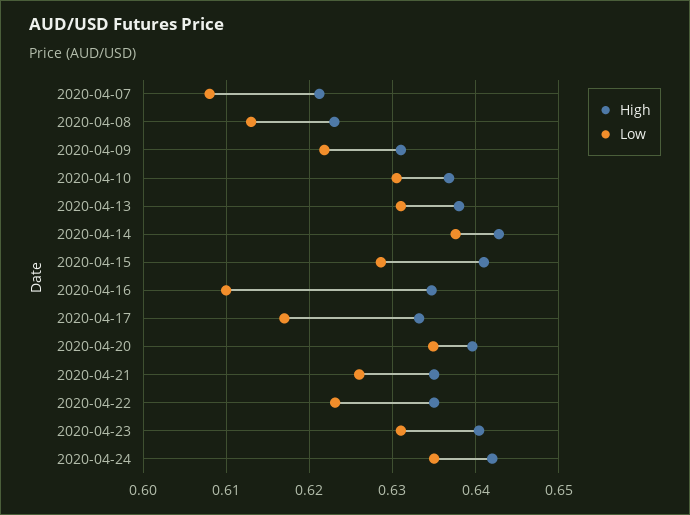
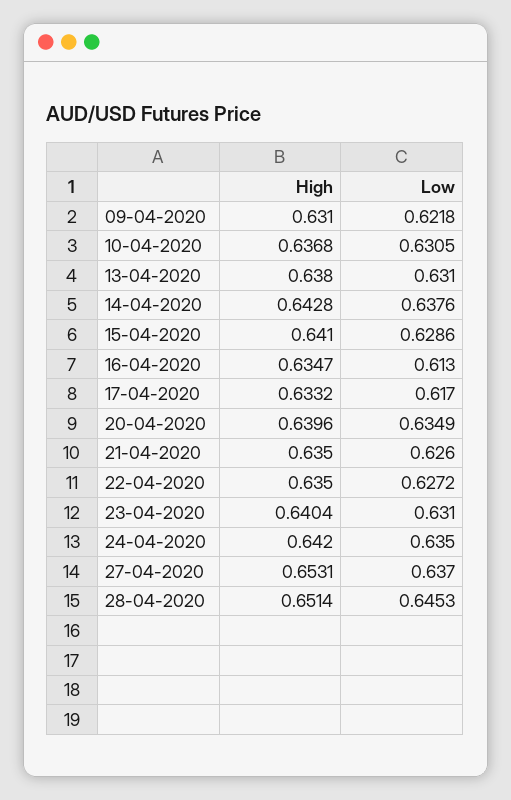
High, 2020-04-07: 0.621 -> none
Low, 2020-04-07: 0.608 -> none
High, 2020-04-08: 0.623 -> none
Low, 2020-04-08: 0.613 -> none
Low, 2020-04-16: 0.61 -> 0.613
Low, 2020-04-22: 0.623 -> 0.6272
High, 27-04-2020: none -> 0.6531
Low, 27-04-2020: none -> 0.637
High, 28-04-2020: none -> 0.6514
Low, 28-04-2020: none -> 0.6453

